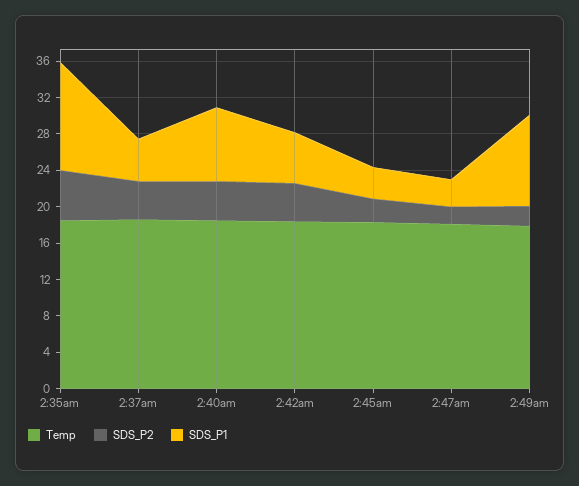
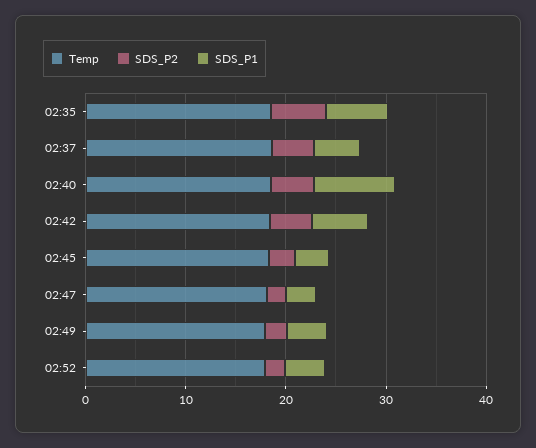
SDS_P1, 2:35am: 12 -> 6
SDS_P1, 2:49am: 10 -> 4
Temp, 02:52: none -> 18
SDS_P2, 02:52: none -> 2
SDS_P1, 02:52: none -> 4

